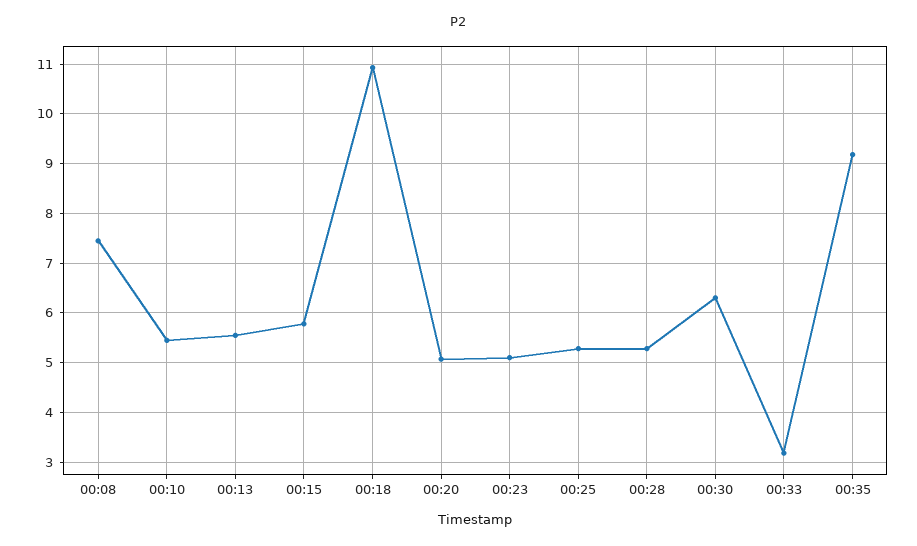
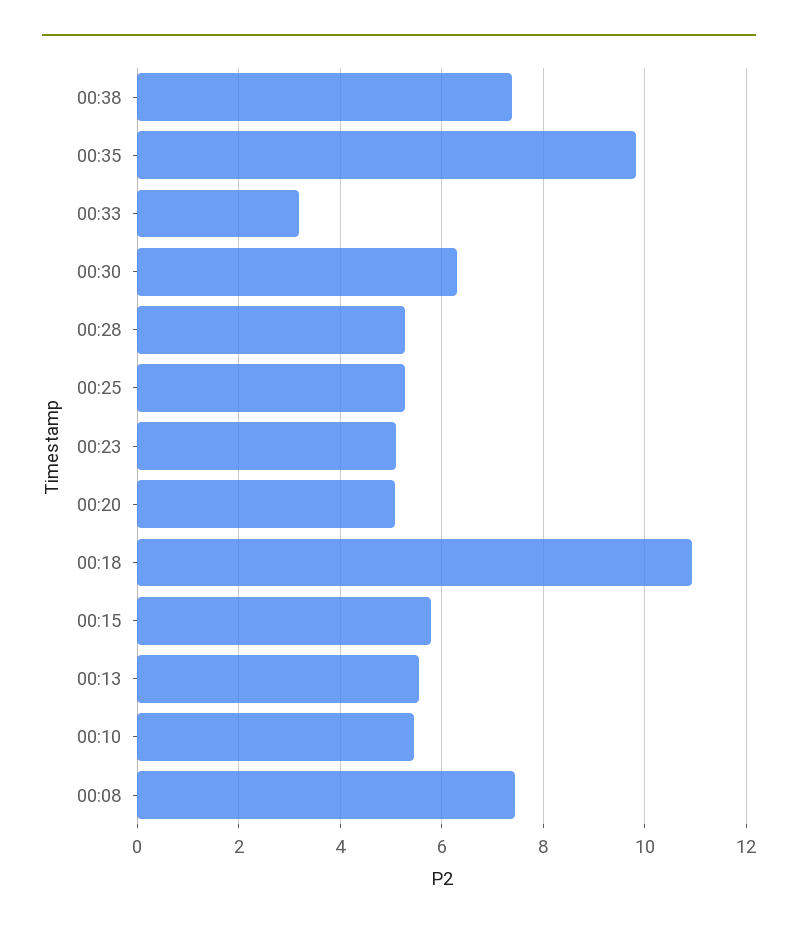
00:35: 9.2 -> 9.8
00:38: none -> 7.4

